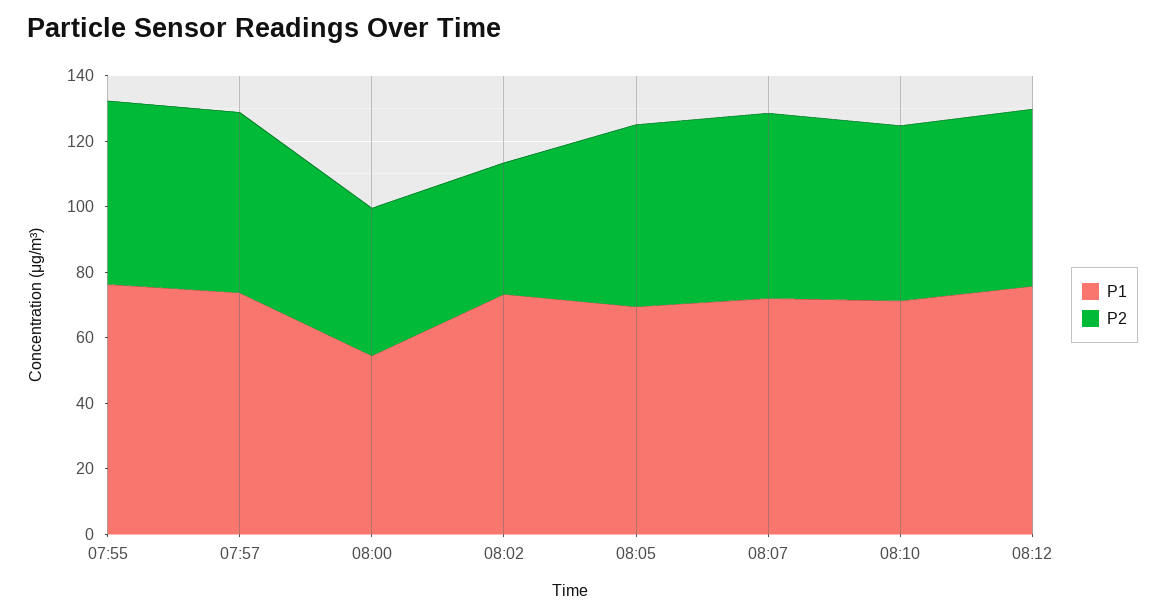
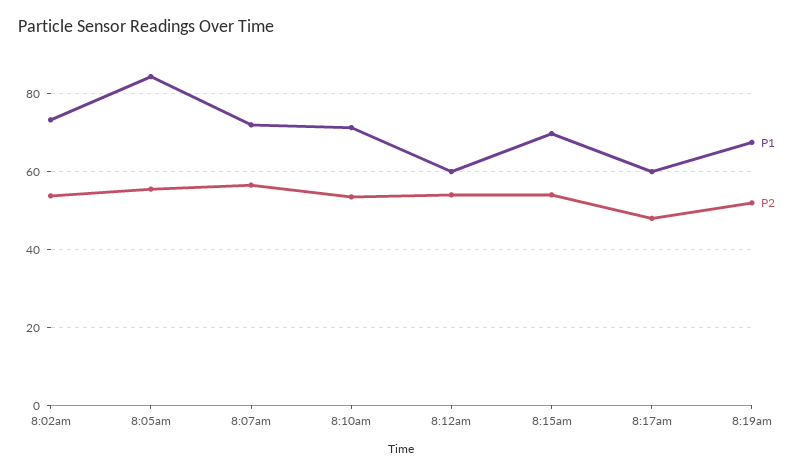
P1, 07:55: 75 -> none
P2, 07:55: 55 -> none
P1, 07:57: 75 -> none
P2, 07:57: 55 -> none
P1, 08:00: 55 -> none
P2, 08:00: 45 -> none
P2, 08:02: 40 -> 54
P1, 08:05: 70 -> 84
P1, 08:12: 75 -> 60
P1, 8:15am: none -> 70
P2, 8:15am: none -> 54
P1, 8:17am: none -> 60
P2, 8:17am: none -> 48
P1, 8:19am: none -> 68
P2, 8:19am: none -> 52

